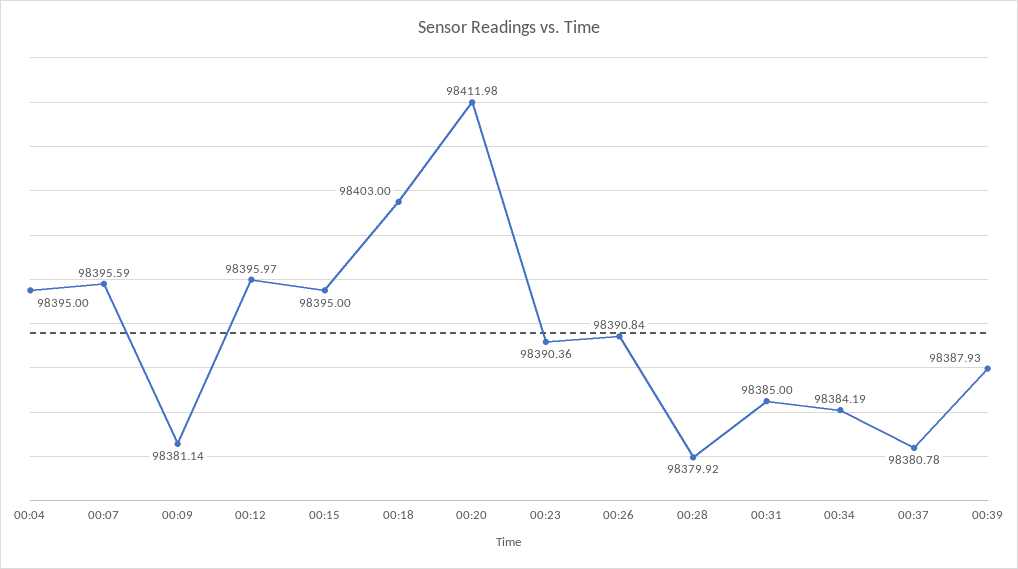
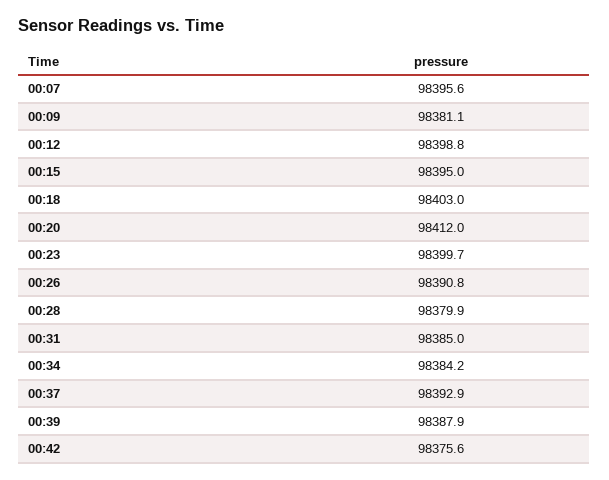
00:04: 98395 -> none
00:12: 98395.97 -> 98398.8
00:23: 98390.36 -> 98399.7
00:37: 98380.78 -> 98392.9
00:42: none -> 98375.6

